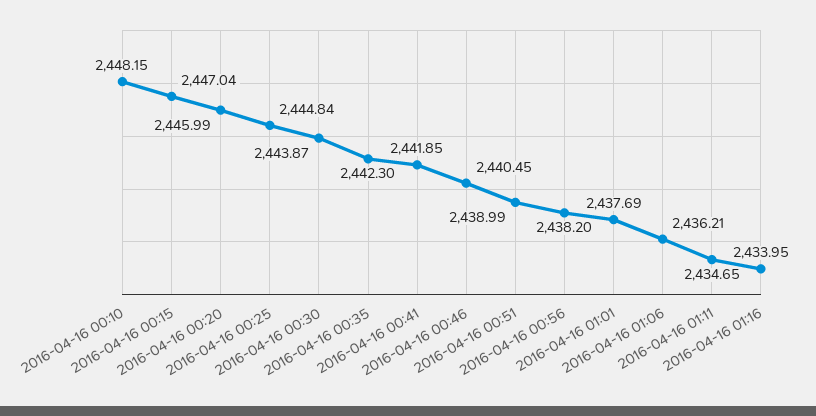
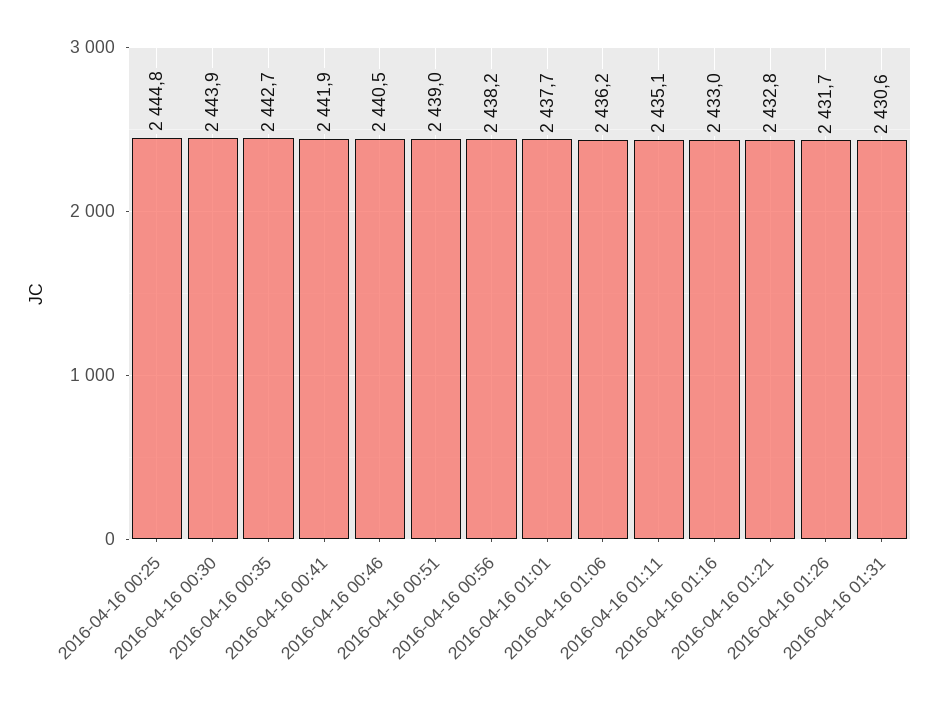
2016-04-16 00:10: 2448.15 -> none
2016-04-16 00:15: 2447.04 -> none
2016-04-16 00:20: 2445.99 -> none
2016-04-16 00:35: 2442.3 -> 2442.7
2016-04-16 01:11: 2434.65 -> 2435.1
2016-04-16 01:16: 2433.95 -> 2433
2016-04-16 01:21: none -> 2432.8
2016-04-16 01:26: none -> 2431.7
2016-04-16 01:31: none -> 2430.6

